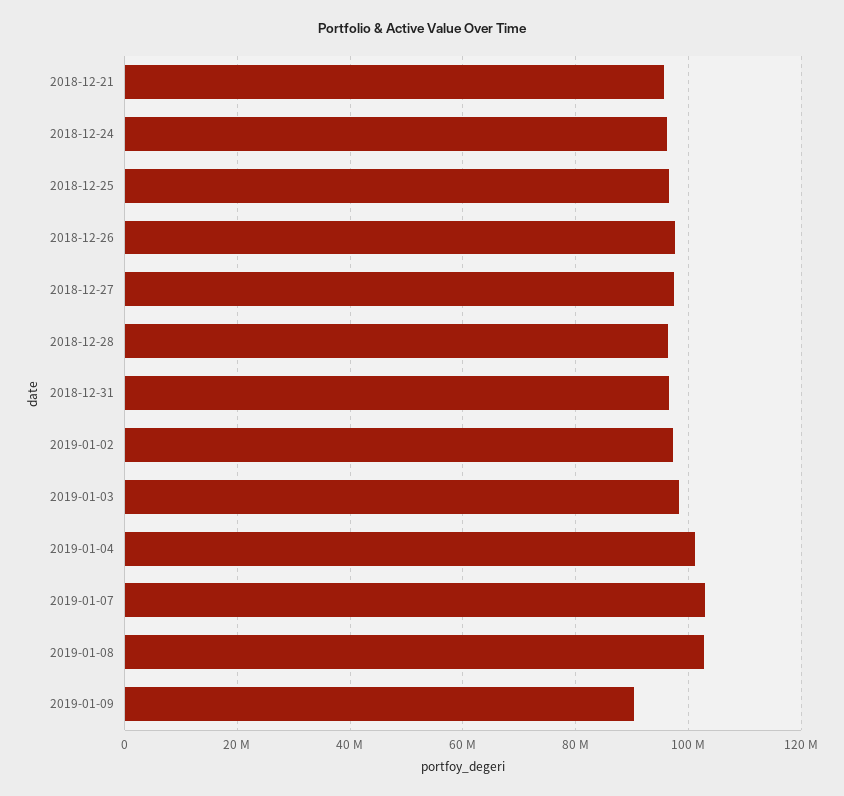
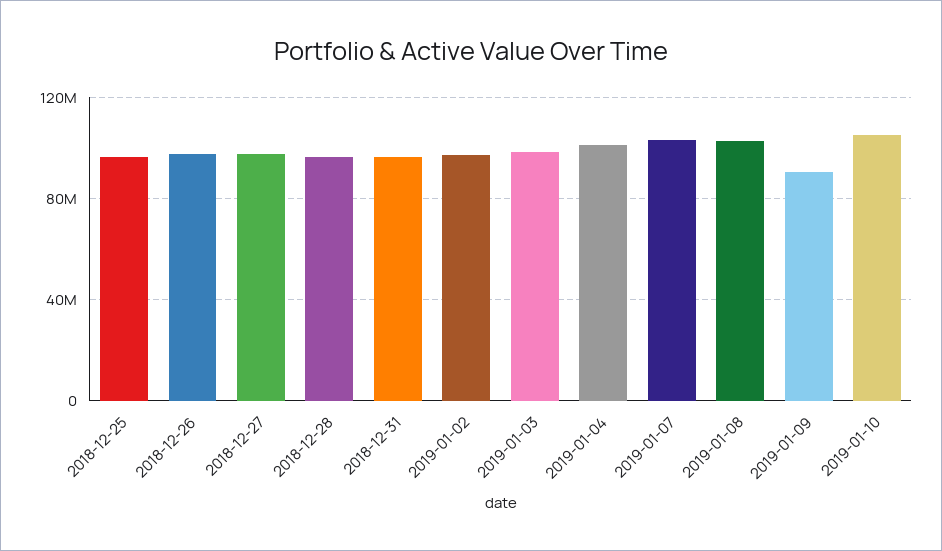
2018-12-21: 96000000 -> none
2018-12-24: 96000000 -> none
2019-01-10: none -> 105000000

